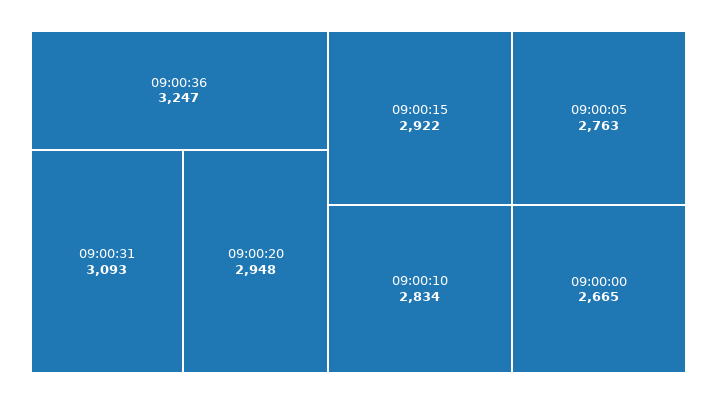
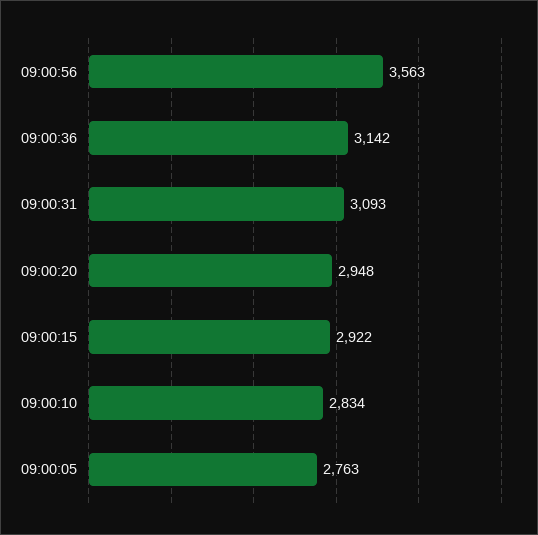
09:00:36: 3247 -> 3142
09:00:00: 2665 -> none
09:00:56: none -> 3563

